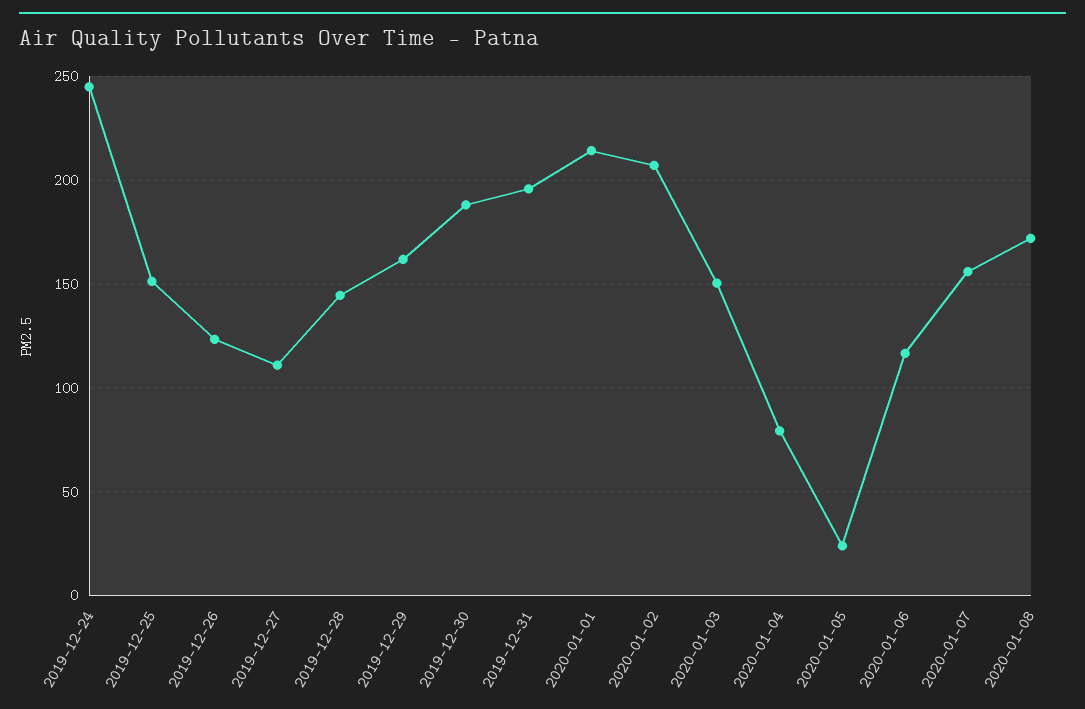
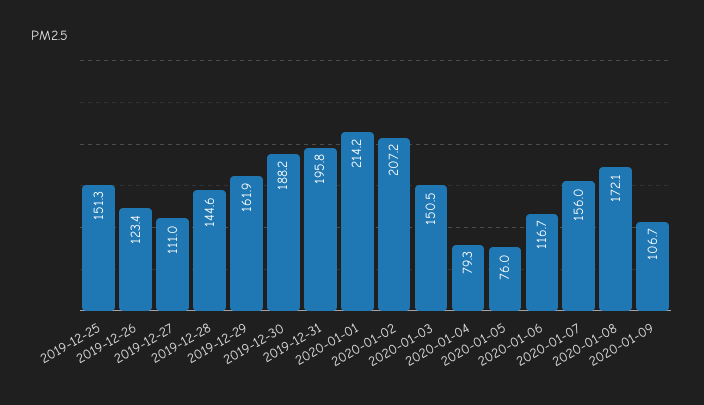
2019-12-24: 245 -> none
2020-01-05: 25 -> 76
2020-01-09: none -> 106.7

